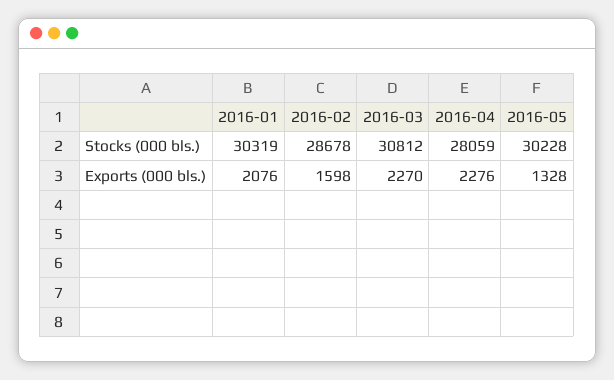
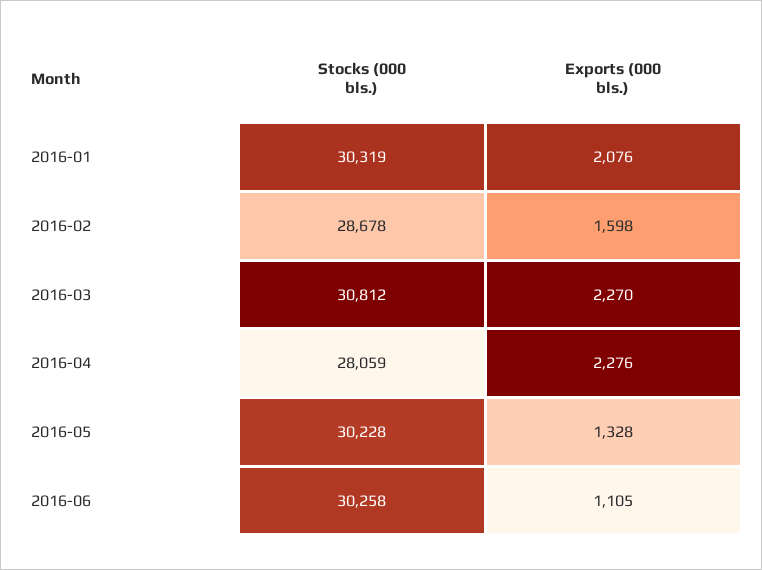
2016-06, Stocks (000 bls.): none -> 30258
2016-06, Exports (000 bls.): none -> 1105

